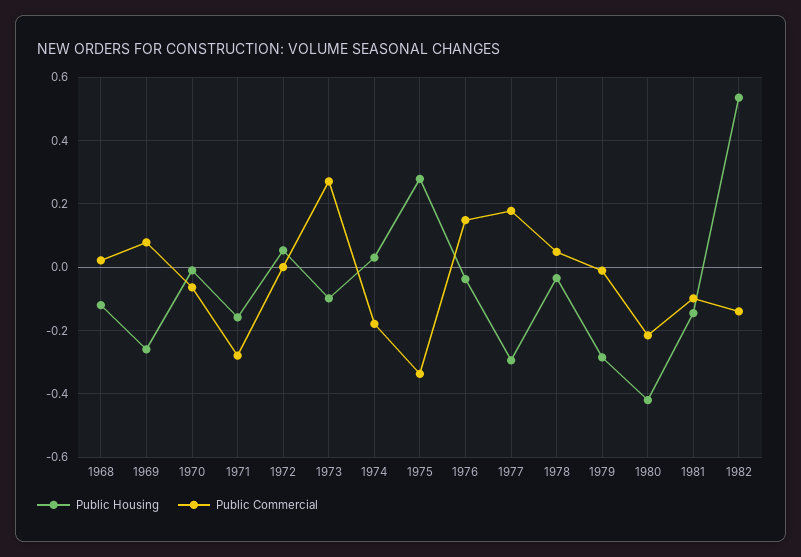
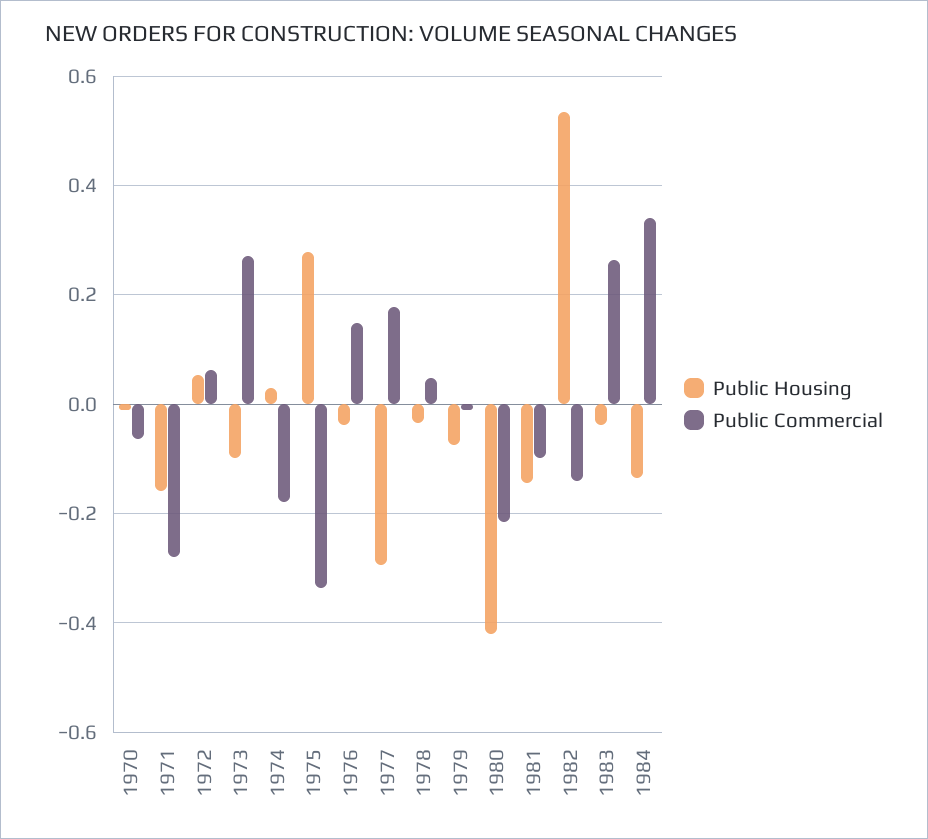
Public Housing, 1968: -0.12 -> none
Public Commercial, 1968: 0.02 -> none
Public Housing, 1969: -0.26 -> none
Public Commercial, 1969: 0.08 -> none
Public Commercial, 1972: 0 -> 0.06
Public Housing, 1979: -0.28 -> -0.08
Public Housing, 1983: none -> -0.04
Public Commercial, 1983: none -> 0.26
Public Housing, 1984: none -> -0.14
Public Commercial, 1984: none -> 0.34

